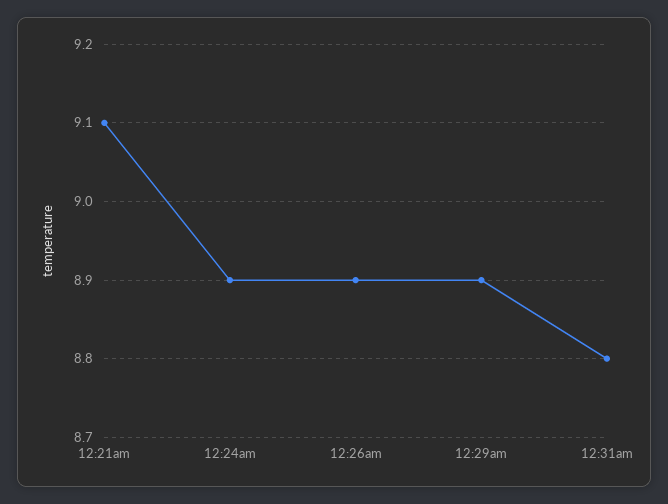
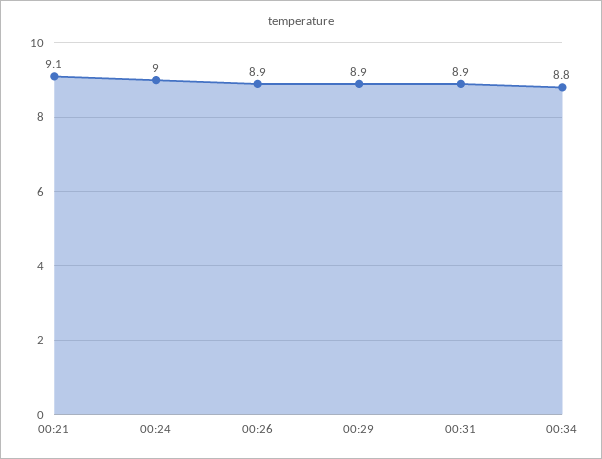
12:24am: 8.9 -> 9
12:31am: 8.8 -> 8.9
00:34: none -> 8.8

